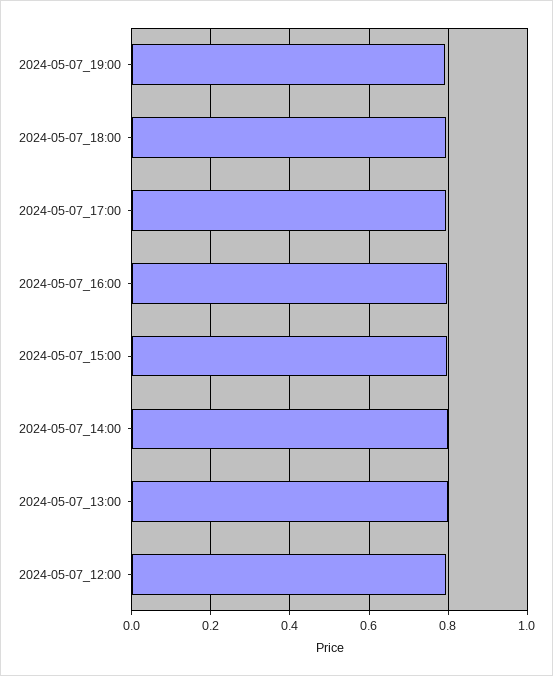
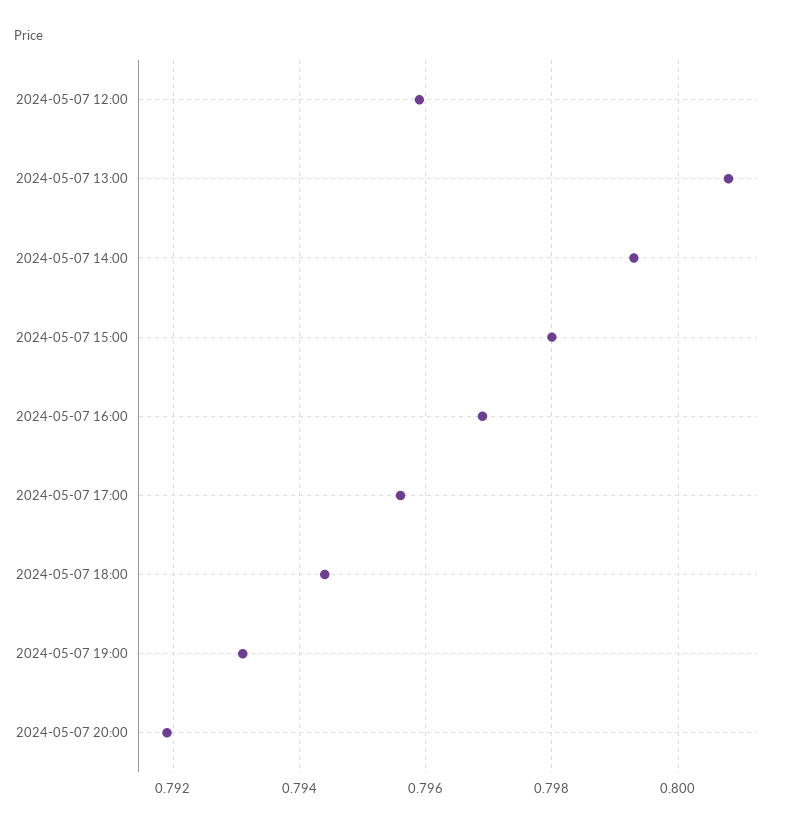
2024-05-07 20:00: none -> 0.792

